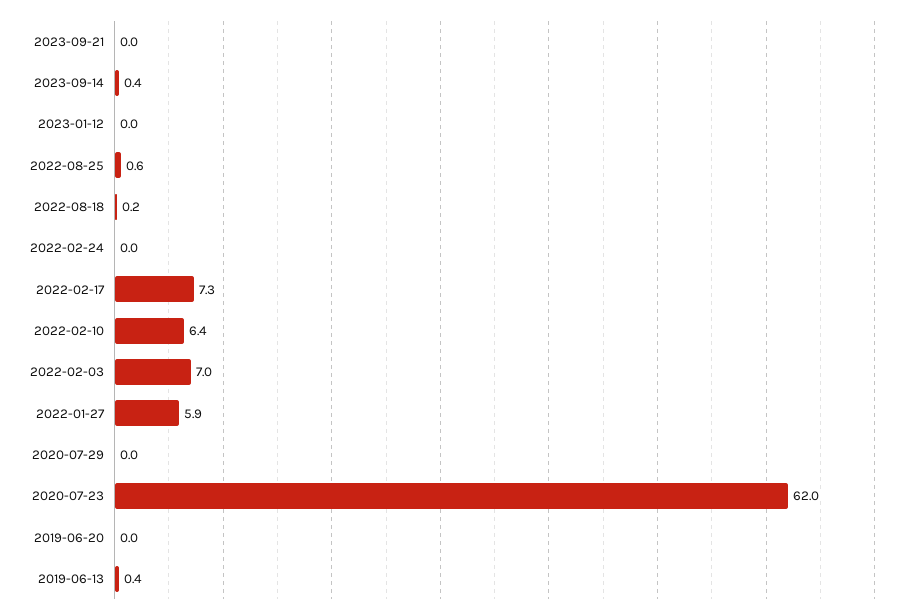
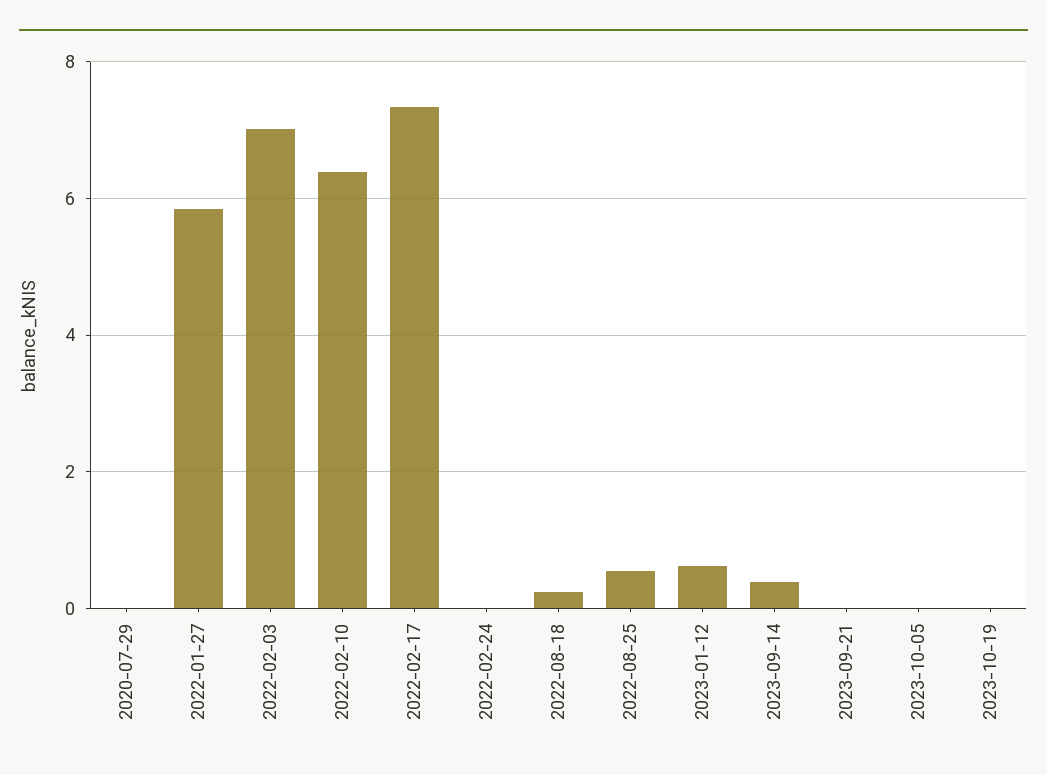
2023-01-12: 0 -> 0.6
2020-07-23: 62 -> none
2019-06-20: 0 -> none
2019-06-13: 0.4 -> none
2023-10-05: none -> 0
2023-10-19: none -> 0

